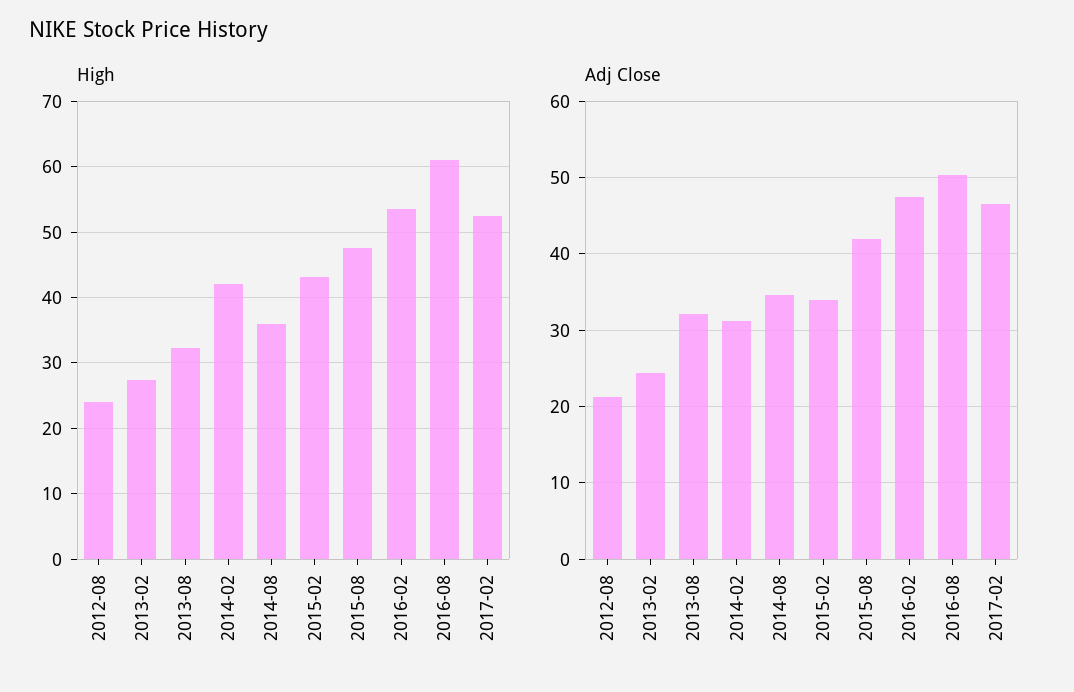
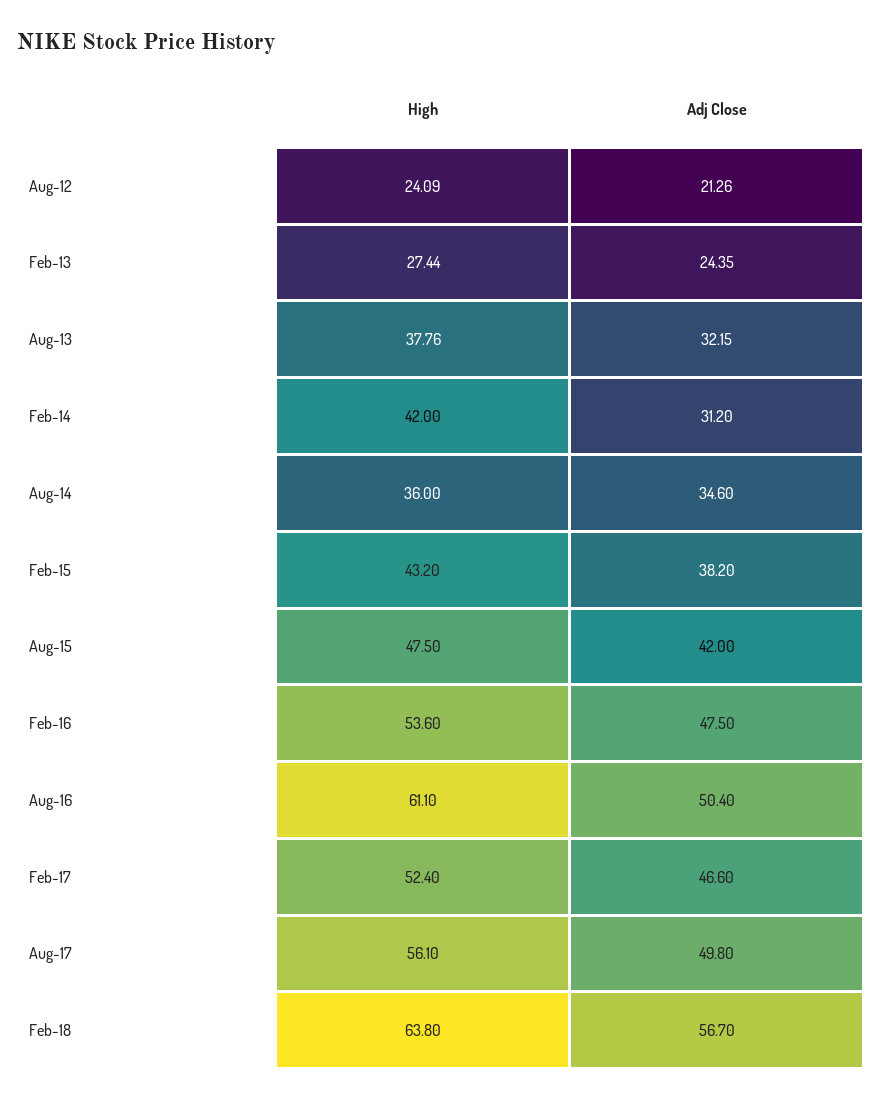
High, 2013-08: 32 -> 37.76
Adj Close, 2015-02: 34 -> 38.2
High, Aug-17: none -> 56.1
Adj Close, Aug-17: none -> 49.8
High, Feb-18: none -> 63.8
Adj Close, Feb-18: none -> 56.7

